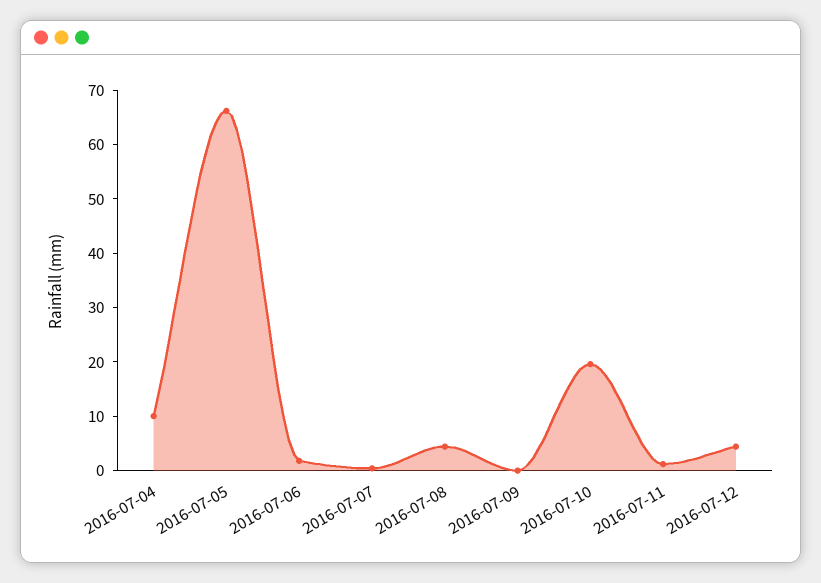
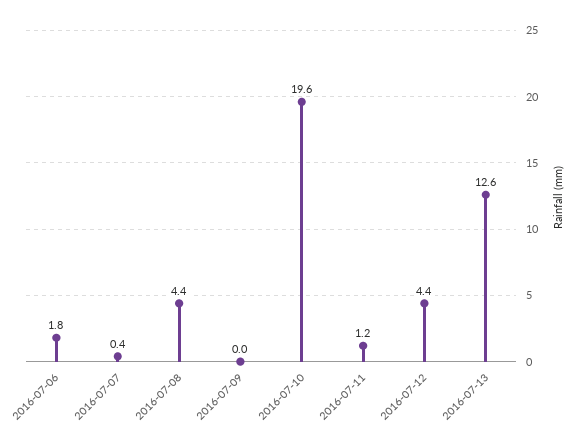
2016-07-04: 10 -> none
2016-07-05: 66 -> none
2016-07-13: none -> 12.6

